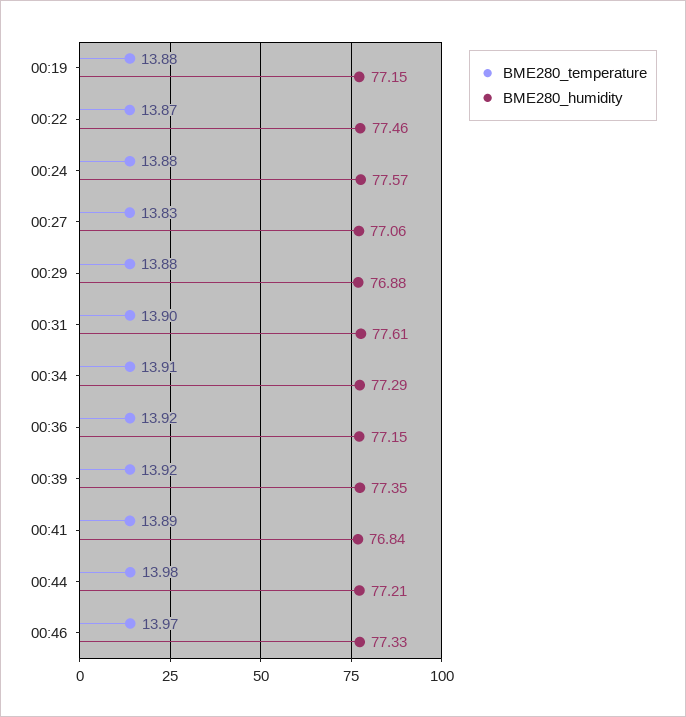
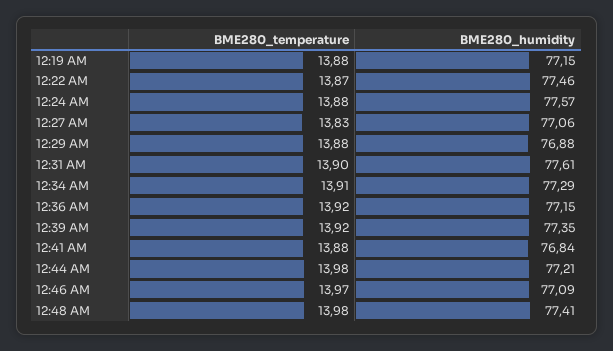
BME280_temperature, 00:41: 13.89 -> 13.88
BME280_humidity, 00:46: 77.33 -> 77.09
BME280_temperature, 12:48 AM: none -> 13.98
BME280_humidity, 12:48 AM: none -> 77.41

